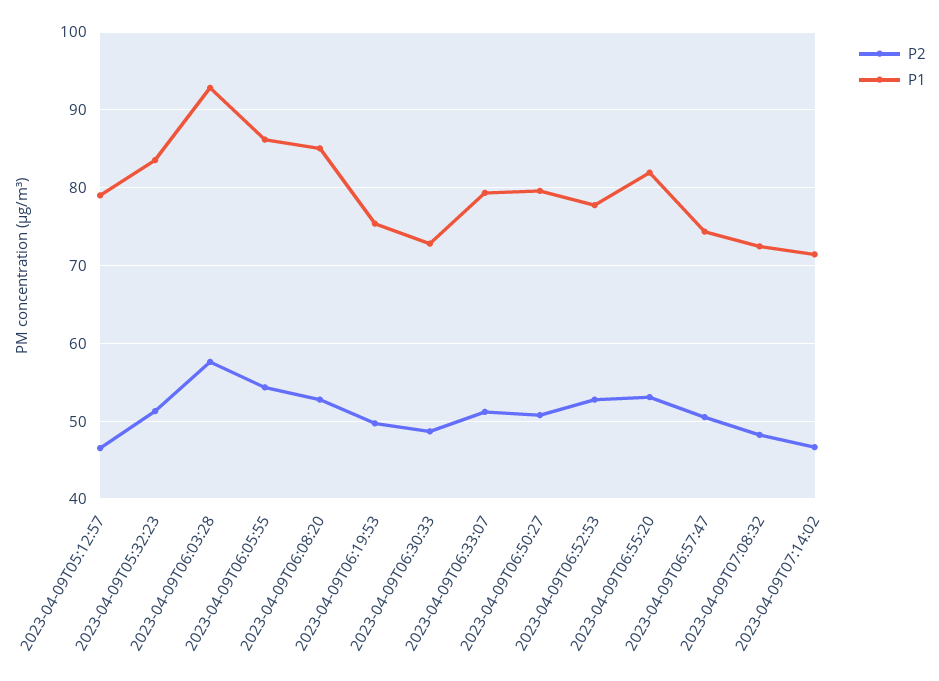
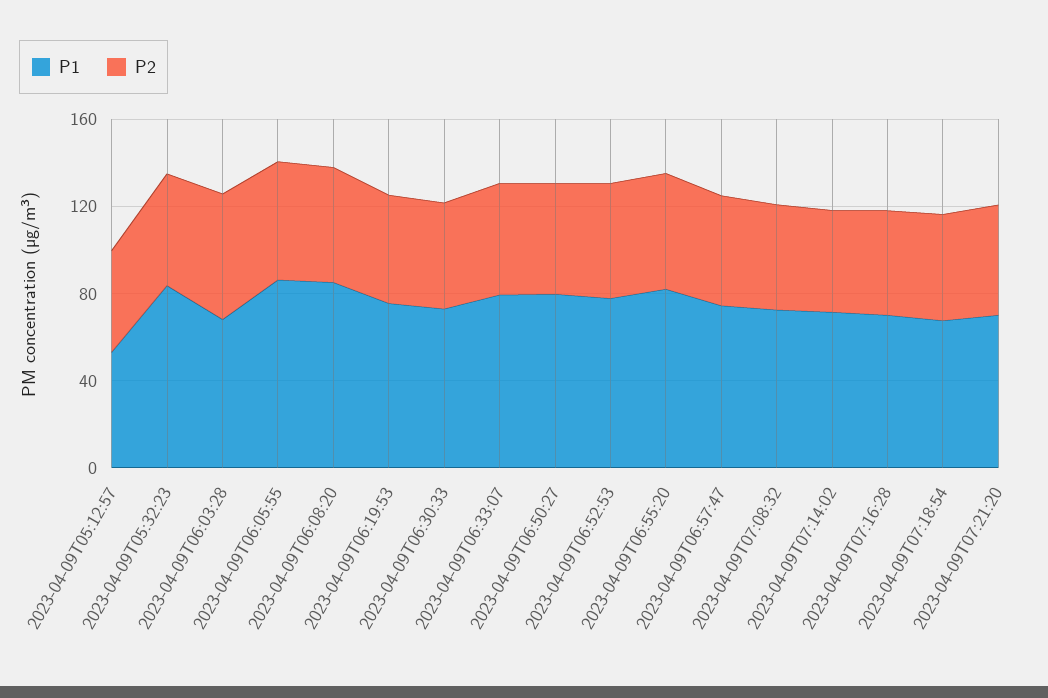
P1, 2023-04-09T05:12:57: 79 -> 50
P1, 2023-04-09T06:03:28: 93 -> 70
P1, 2023-04-09T07:16:28: none -> 70
P2, 2023-04-09T07:16:28: none -> 50
P1, 2023-04-09T07:18:54: none -> 70
P2, 2023-04-09T07:18:54: none -> 50
P1, 2023-04-09T07:21:20: none -> 70
P2, 2023-04-09T07:21:20: none -> 50

